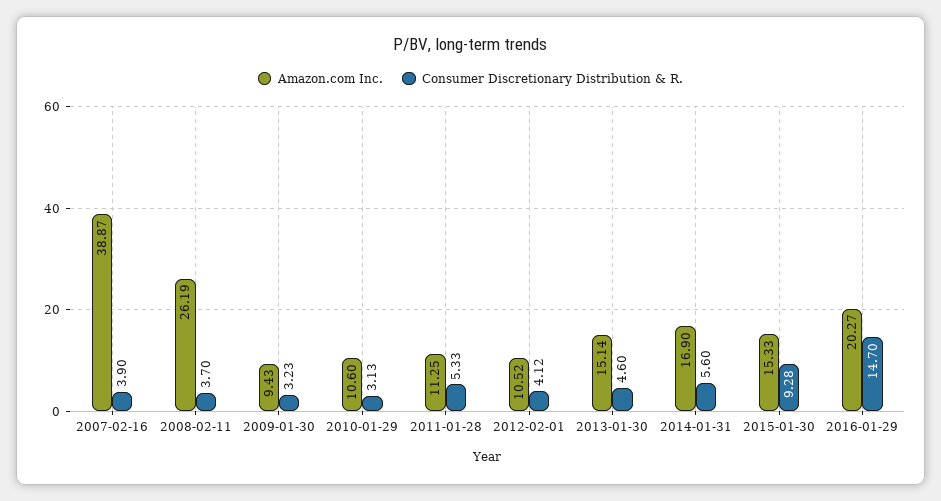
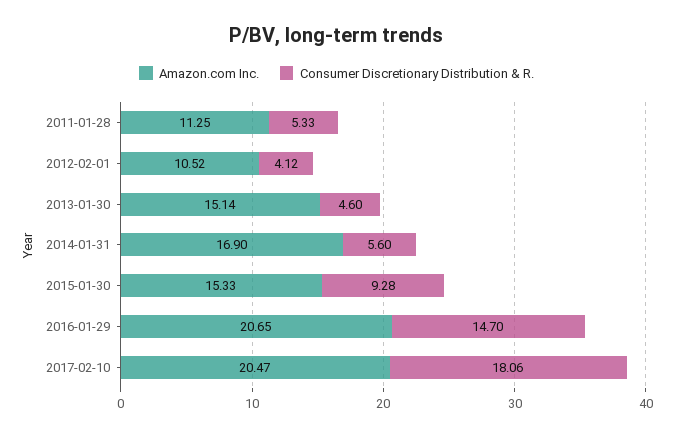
Amazon.com Inc., 2007-02-16: 38.87 -> none
Consumer Discretionary Distribution & R., 2007-02-16: 3.9 -> none
Amazon.com Inc., 2008-02-11: 26.19 -> none
Consumer Discretionary Distribution & R., 2008-02-11: 3.7 -> none
Amazon.com Inc., 2009-01-30: 9.43 -> none
Consumer Discretionary Distribution & R., 2009-01-30: 3.23 -> none
Amazon.com Inc., 2010-01-29: 10.6 -> none
Consumer Discretionary Distribution & R., 2010-01-29: 3.13 -> none
Amazon.com Inc., 2016-01-29: 20.27 -> 20.65
Amazon.com Inc., 2017-02-10: none -> 20.47
Consumer Discretionary Distribution & R., 2017-02-10: none -> 18.06

